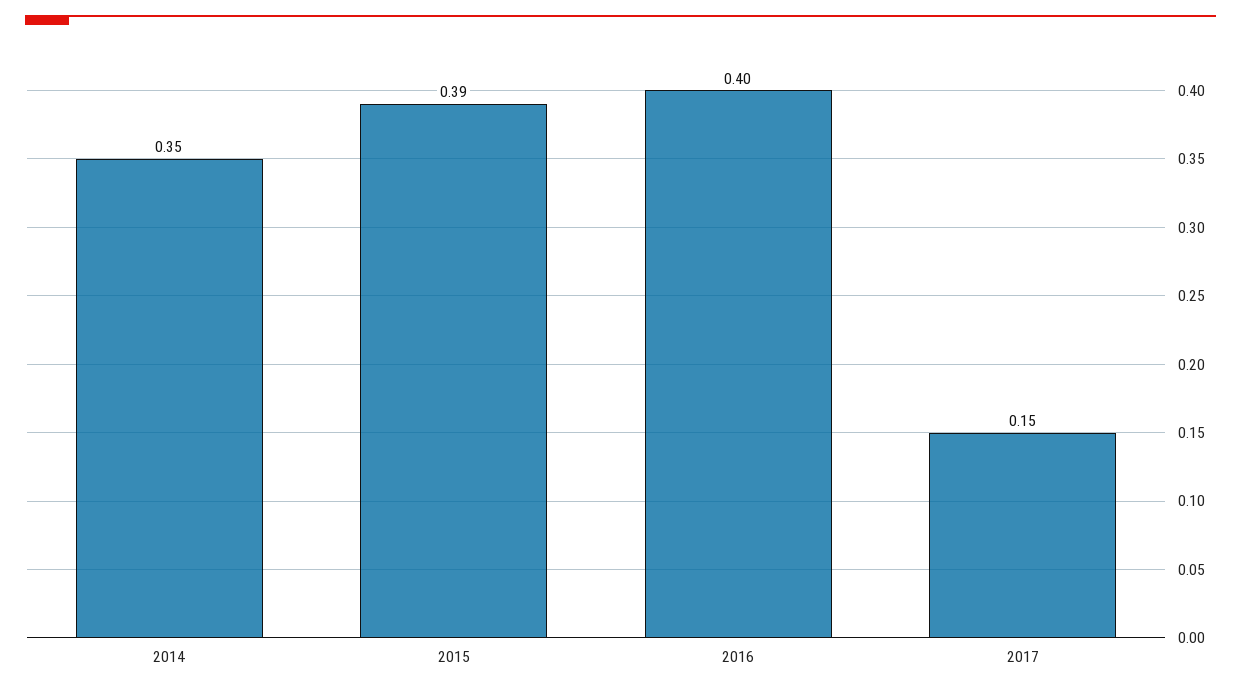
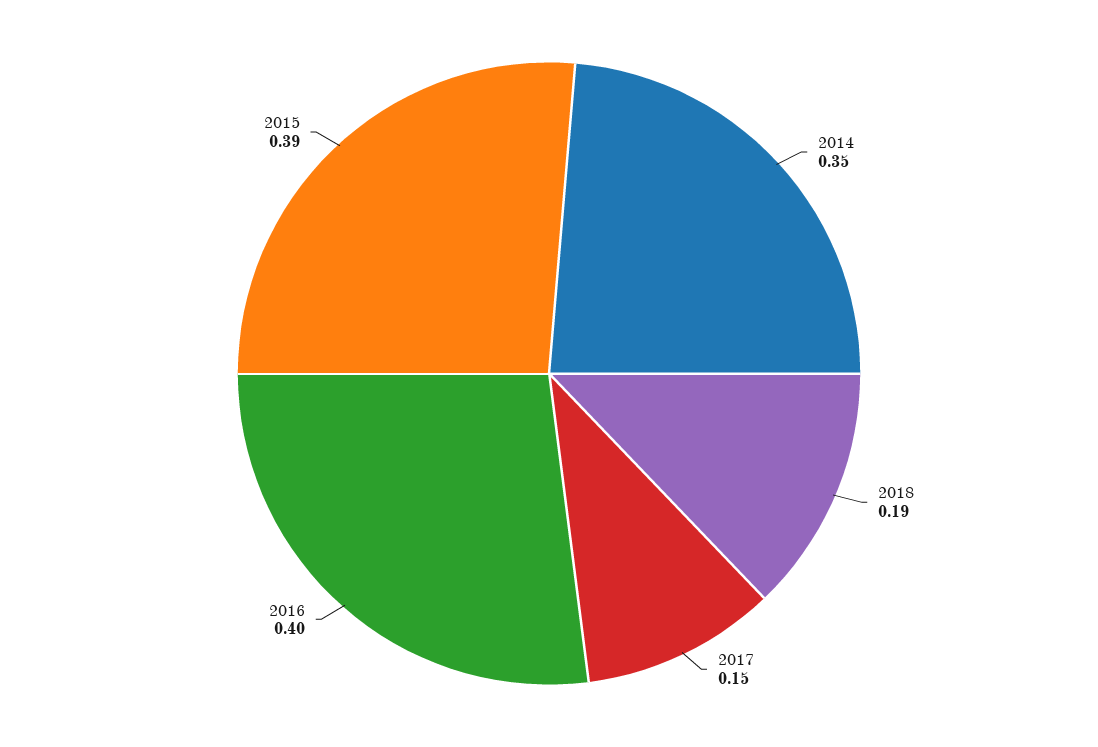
2018: none -> 0.19

